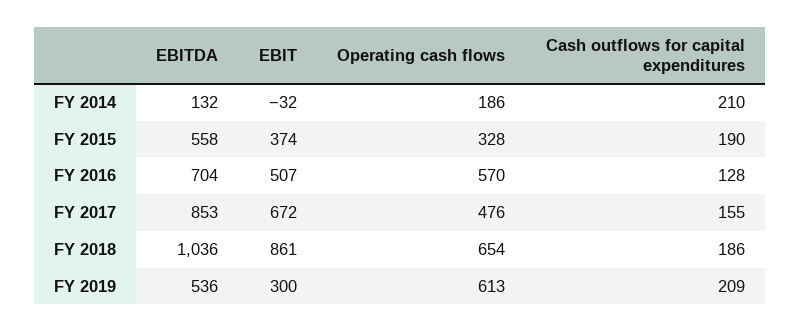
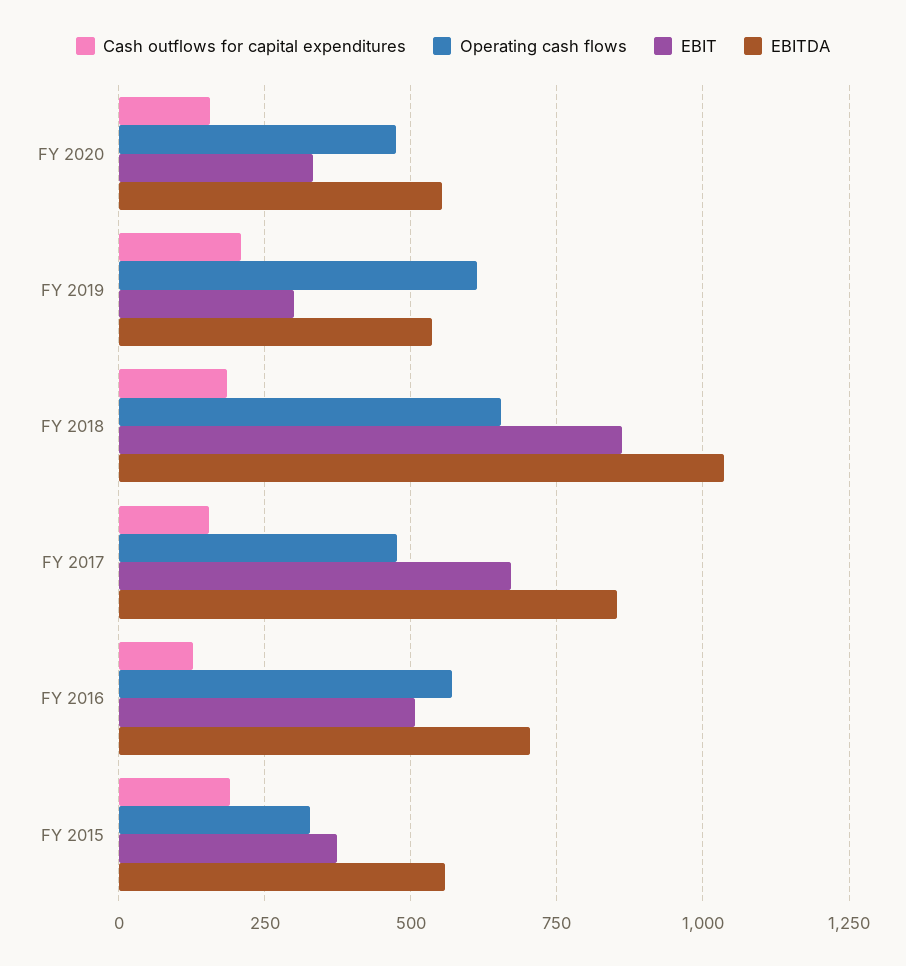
EBITDA, FY 2014: 132 -> none
EBIT, FY 2014: -32 -> none
Operating cash flows, FY 2014: 186 -> none
Cash outflows for capital expenditures, FY 2014: 210 -> none
Cash outflows for capital expenditures, FY 2020: none -> 150
Operating cash flows, FY 2020: none -> 475
EBIT, FY 2020: none -> 325
EBITDA, FY 2020: none -> 550

